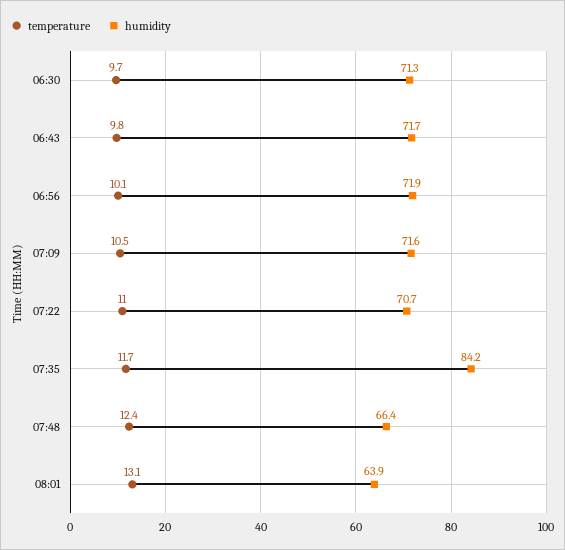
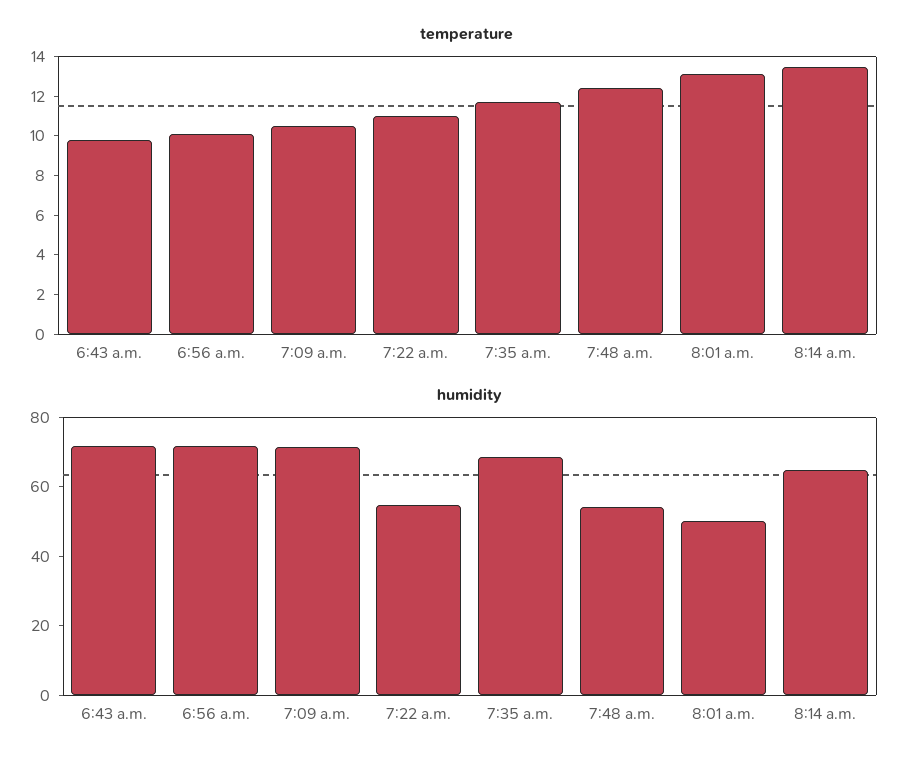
temperature, 06:30: 9.7 -> none
humidity, 06:30: 71.3 -> none
humidity, 07:22: 70.7 -> 55
humidity, 07:35: 84.2 -> 70
humidity, 07:48: 66.4 -> 55
humidity, 08:01: 63.9 -> 50
temperature, 8:14 a.m.: none -> 13.5
humidity, 8:14 a.m.: none -> 65

